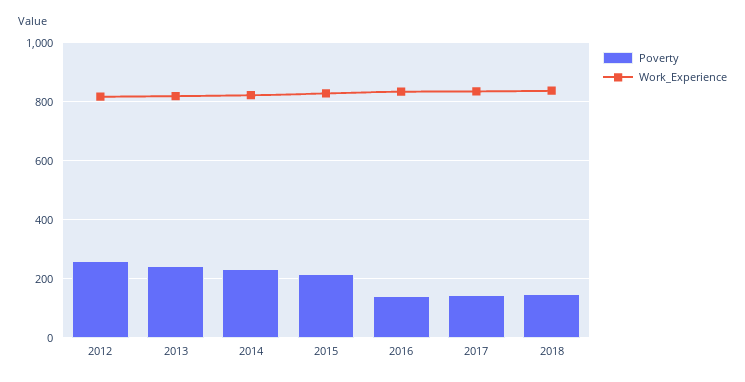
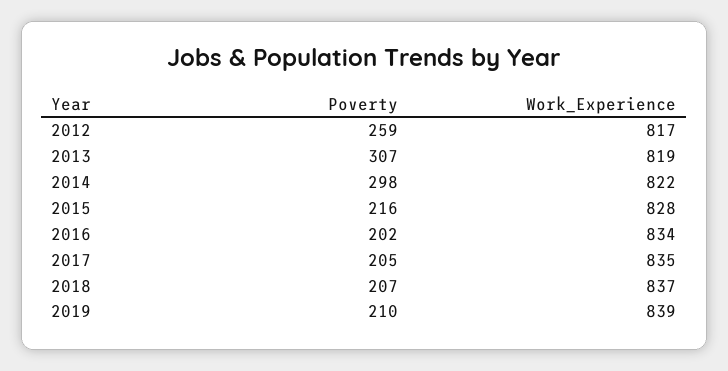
Poverty, 2013: 250 -> 307
Poverty, 2014: 225 -> 298
Poverty, 2016: 150 -> 202
Poverty, 2017: 150 -> 205
Poverty, 2018: 150 -> 207
Poverty, 2019: none -> 210
Work_Experience, 2019: none -> 839

